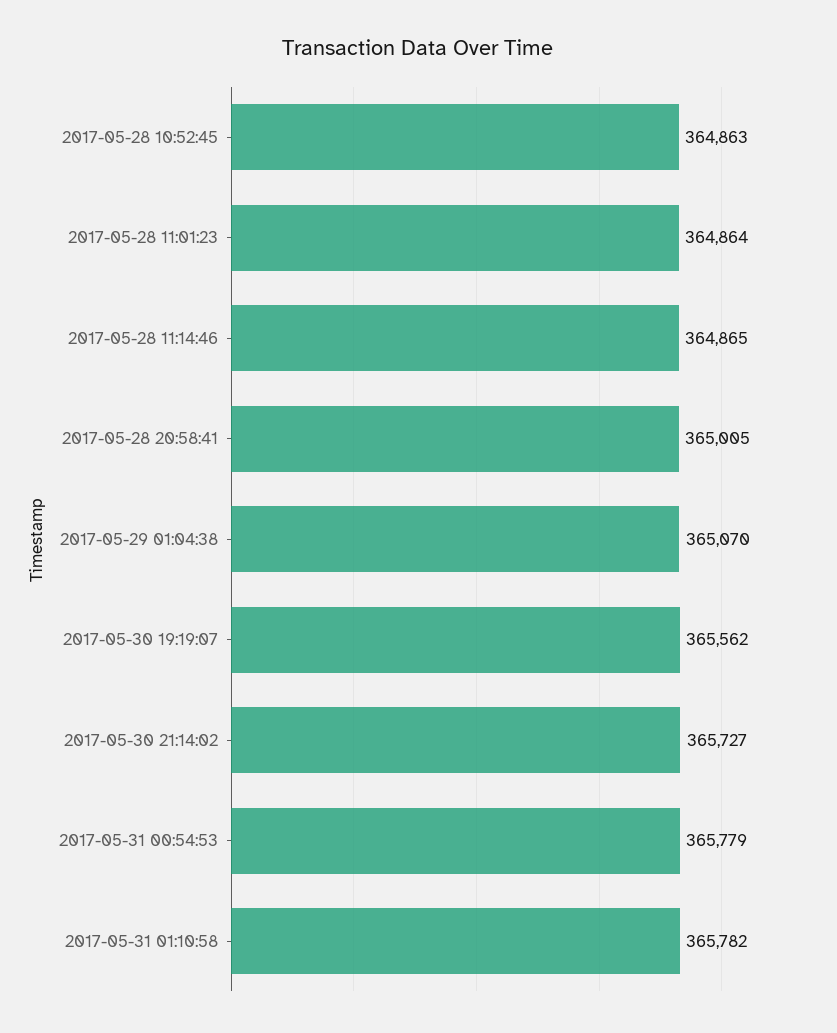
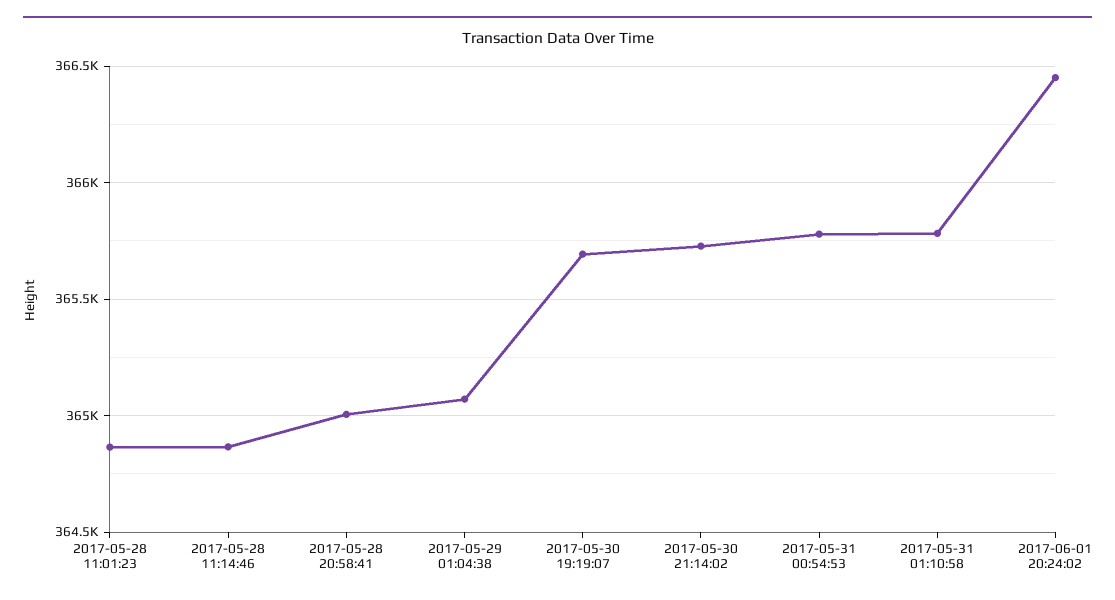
2017-05-28 10:52:45: 364863 -> none
2017-05-30 19:19:07: 365562 -> 365700
2017-06-01 20:24:02: none -> 366450

